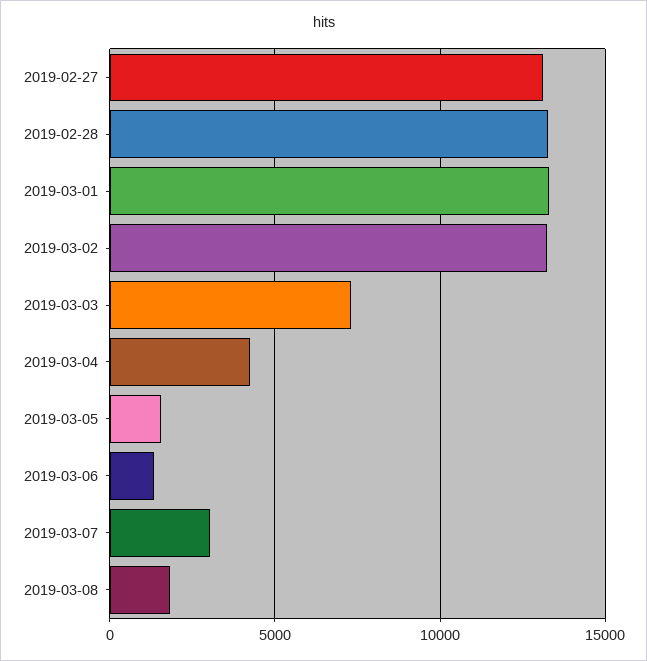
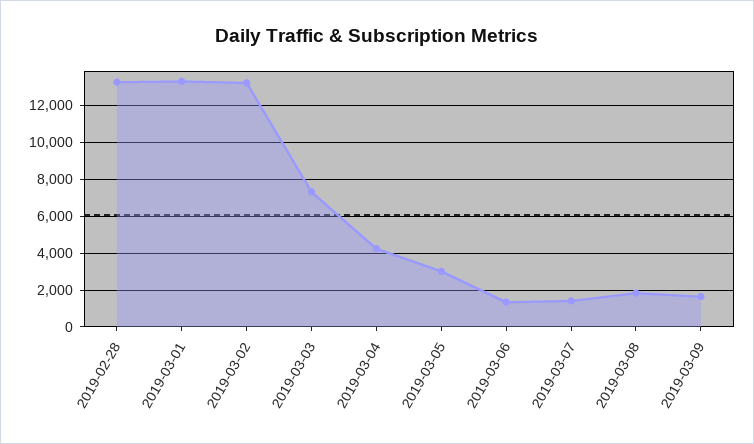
2019-02-27: 13000 -> none
2019-03-05: 1500 -> 3000
2019-03-07: 3000 -> 1500
2019-03-09: none -> 1500

